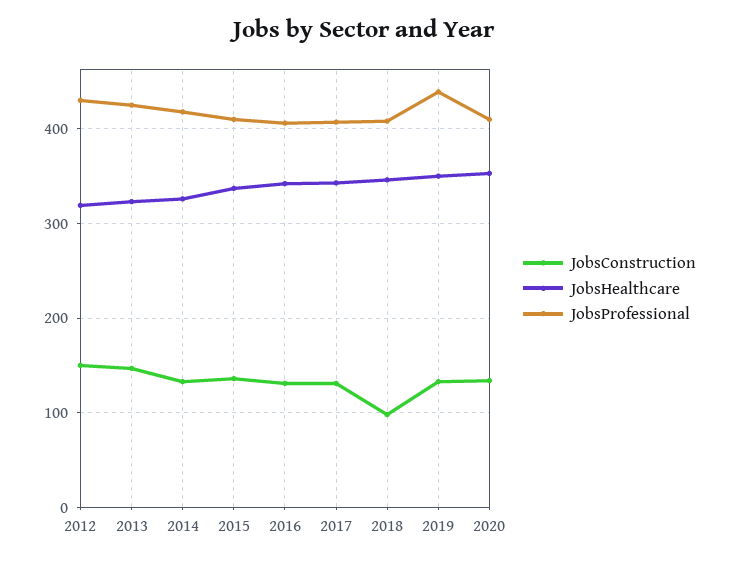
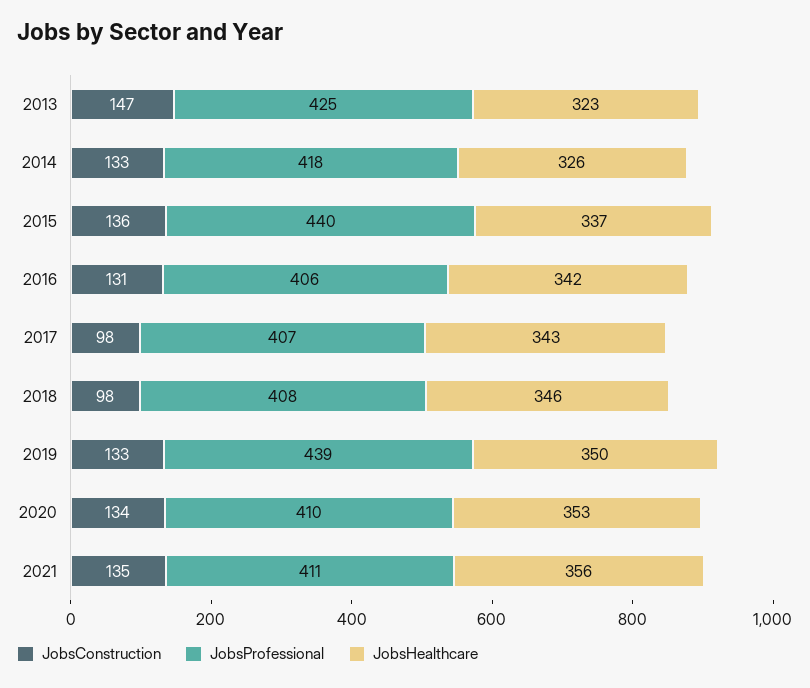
JobsConstruction, 2012: 150 -> none
JobsHealthcare, 2012: 320 -> none
JobsProfessional, 2012: 430 -> none
JobsProfessional, 2015: 410 -> 440
JobsConstruction, 2017: 130 -> 98
JobsConstruction, 2021: none -> 135
JobsProfessional, 2021: none -> 411
JobsHealthcare, 2021: none -> 356

